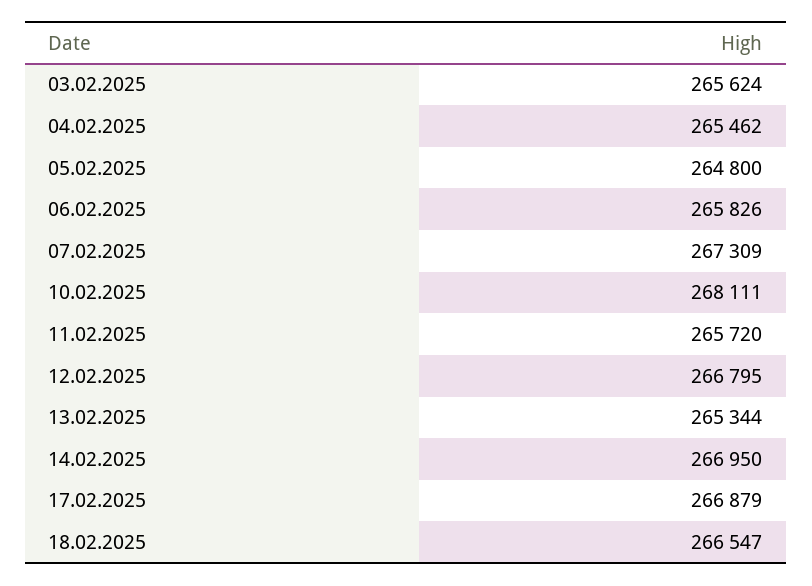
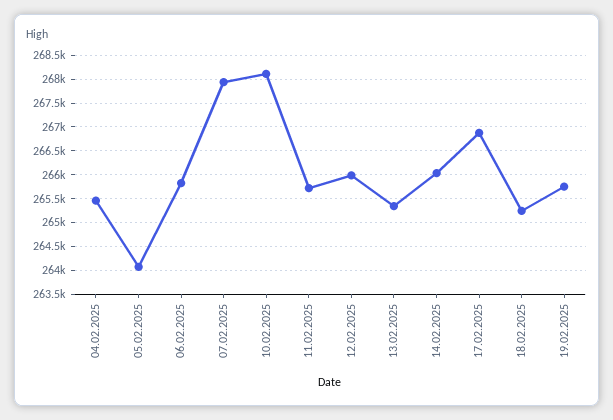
03.02.2025: 265624 -> none
05.02.2025: 264800 -> 264000
07.02.2025: 267309 -> 268000
12.02.2025: 266795 -> 266000
14.02.2025: 266950 -> 266000
18.02.2025: 266547 -> 265250
19.02.2025: none -> 265750

